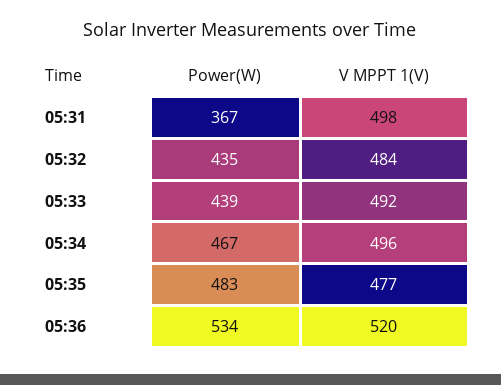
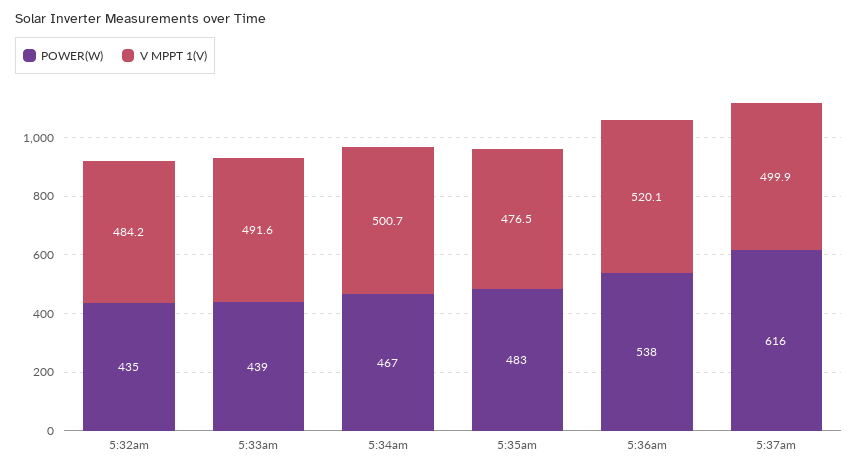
Power(W), 05:31: 367 -> none
V MPPT 1(V), 05:31: 498 -> none
V MPPT 1(V), 05:34: 496 -> 500.7
Power(W), 05:36: 534 -> 538
Power(W), 5:37am: none -> 616
V MPPT 1(V), 5:37am: none -> 499.9

